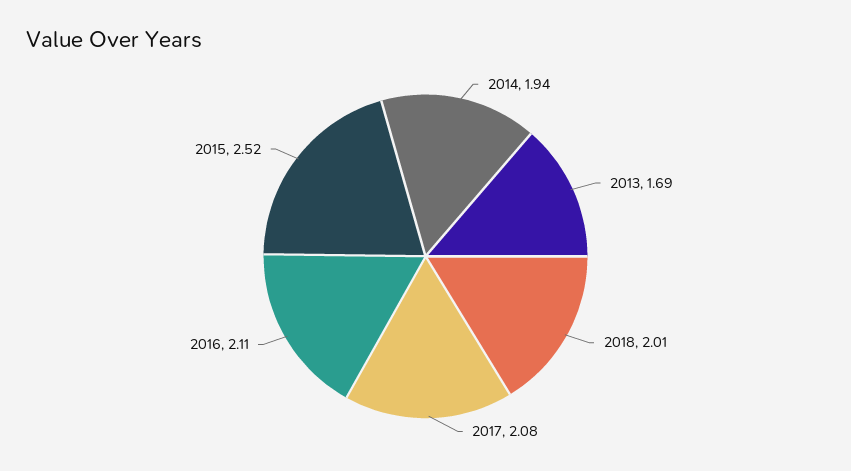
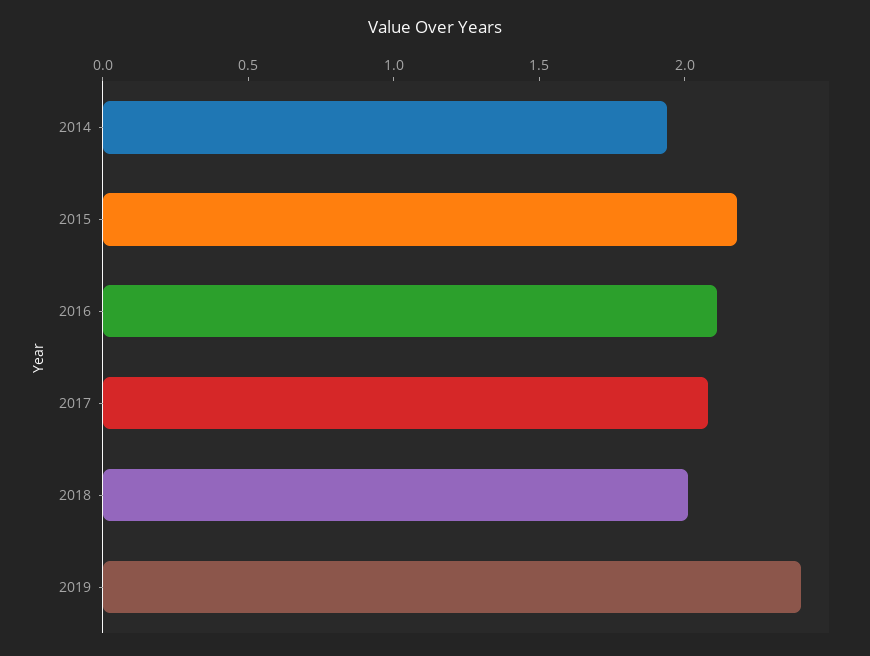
2013: 1.69 -> none
2015: 2.52 -> 2.2
2019: none -> 2.4

